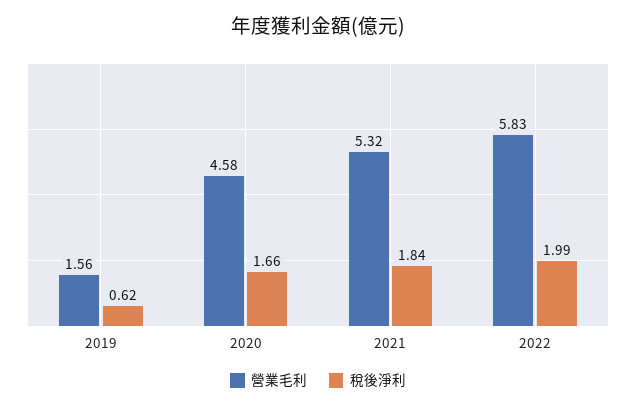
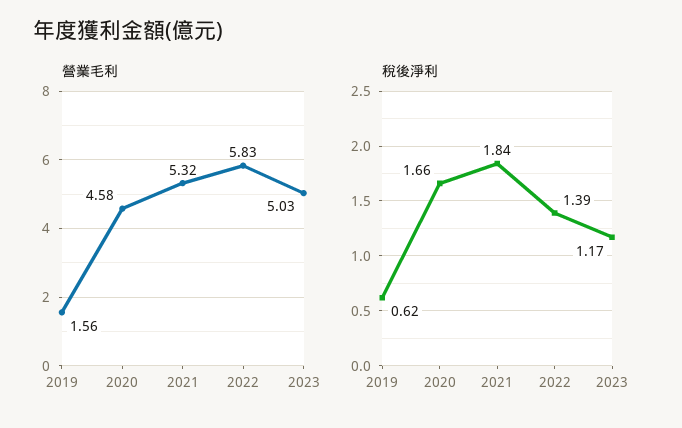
稅後淨利, 2022: 1.99 -> 1.39
營業毛利, 2023: none -> 5.03
稅後淨利, 2023: none -> 1.17

